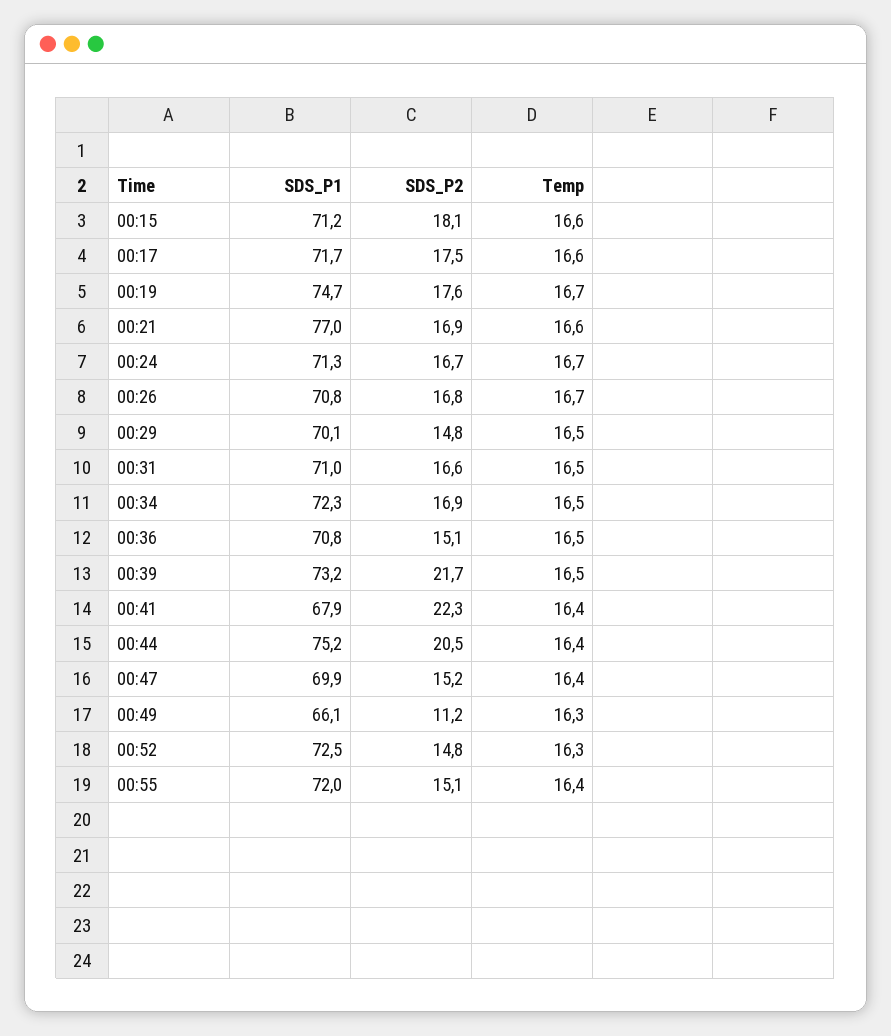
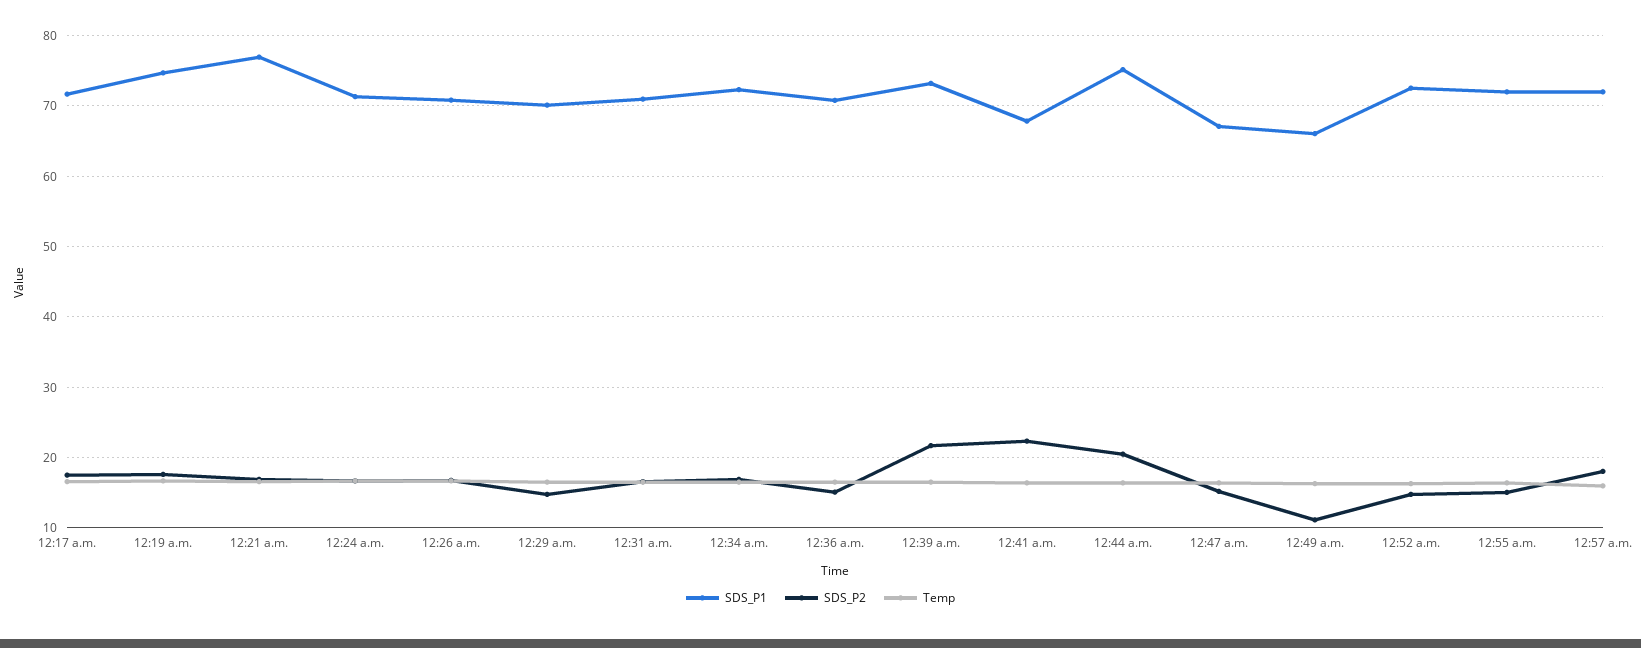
SDS_P1, 00:15: 71.2 -> none
SDS_P2, 00:15: 18.1 -> none
Temp, 00:15: 16.6 -> none
SDS_P1, 00:47: 69.9 -> 67
SDS_P1, 12:57 a.m.: none -> 72
SDS_P2, 12:57 a.m.: none -> 18
Temp, 12:57 a.m.: none -> 16

